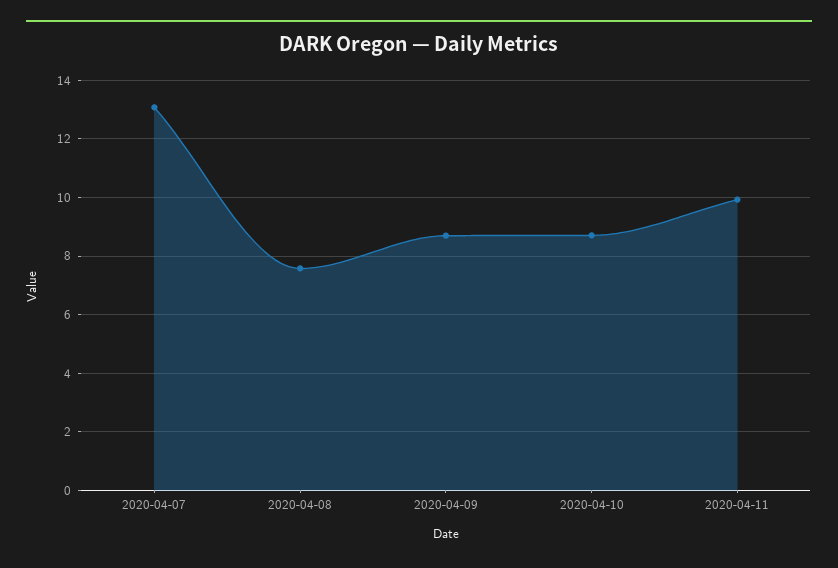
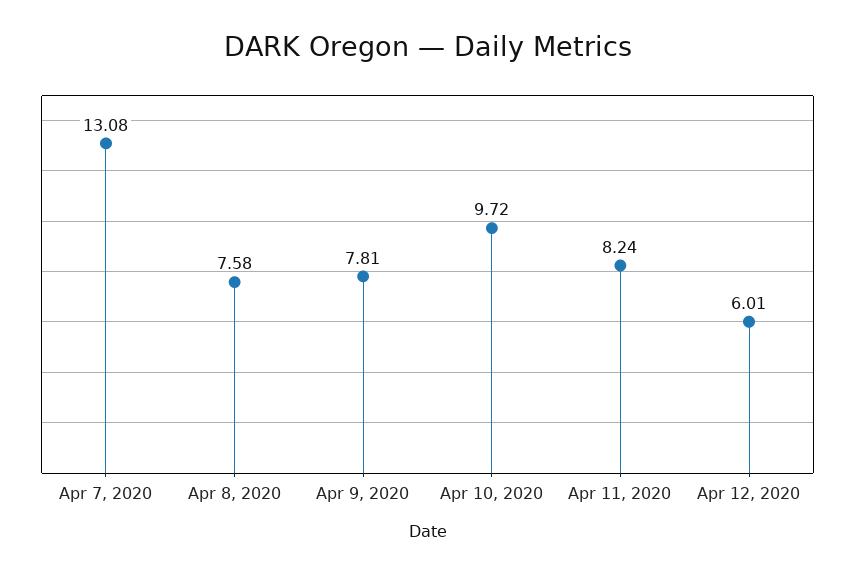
2020-04-09: 8.75 -> 7.81
2020-04-10: 8.75 -> 9.72
2020-04-11: 10 -> 8.24
Apr 12, 2020: none -> 6.01

